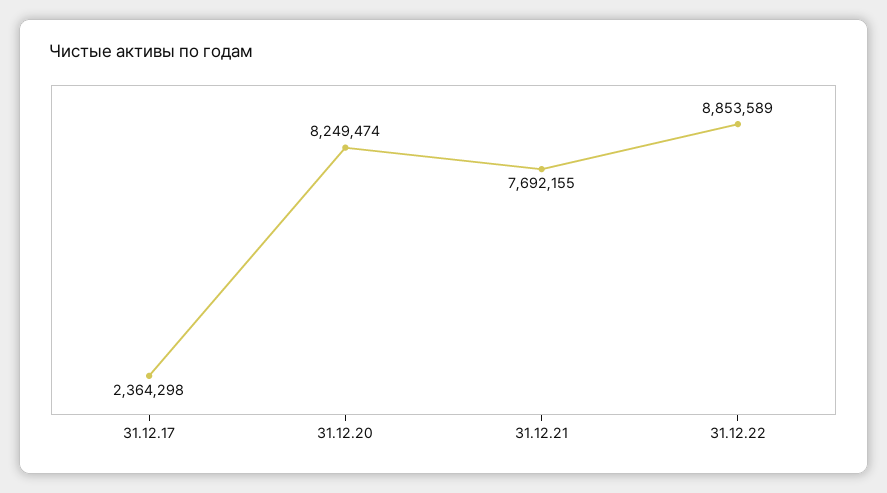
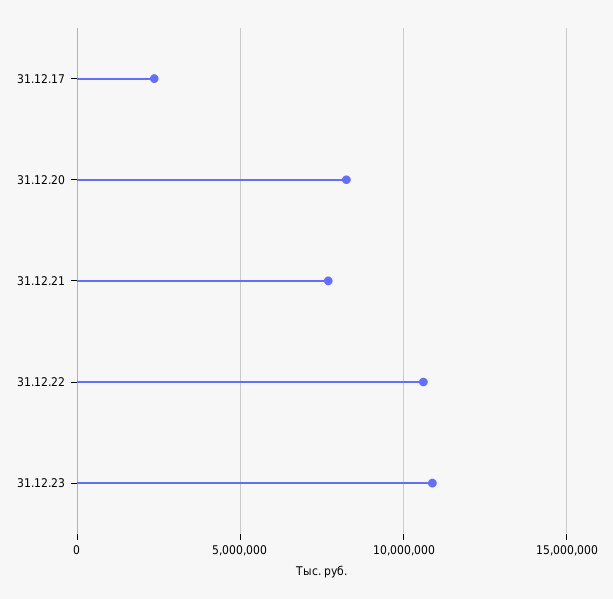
31.12.22: 8853589 -> 10500000
31.12.23: none -> 11000000

